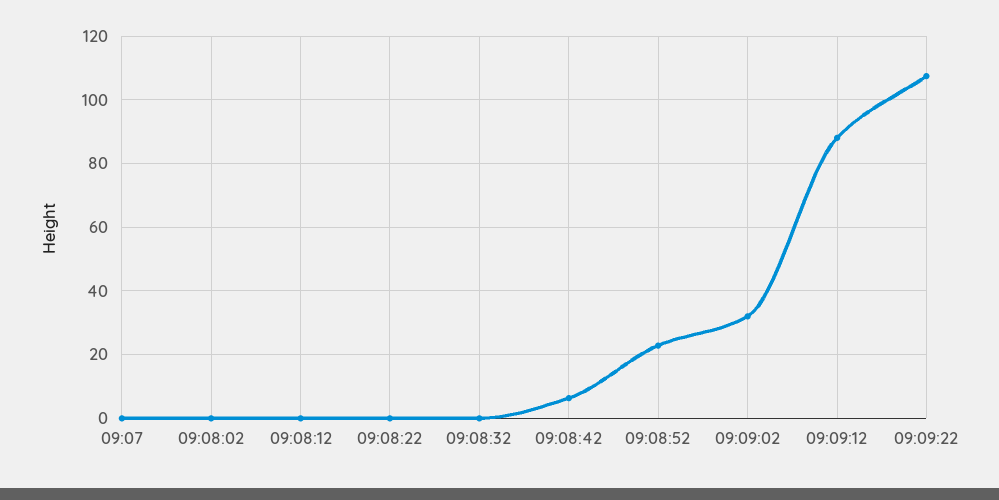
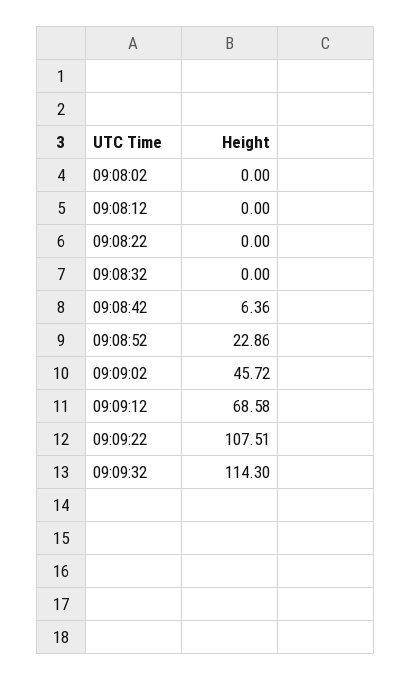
09:07: 0 -> none
09:09:02: 32 -> 45.72
09:09:12: 88 -> 68.58
09:09:32: none -> 114.3

